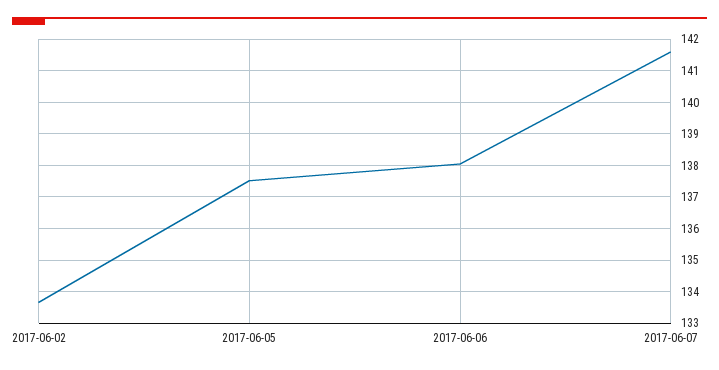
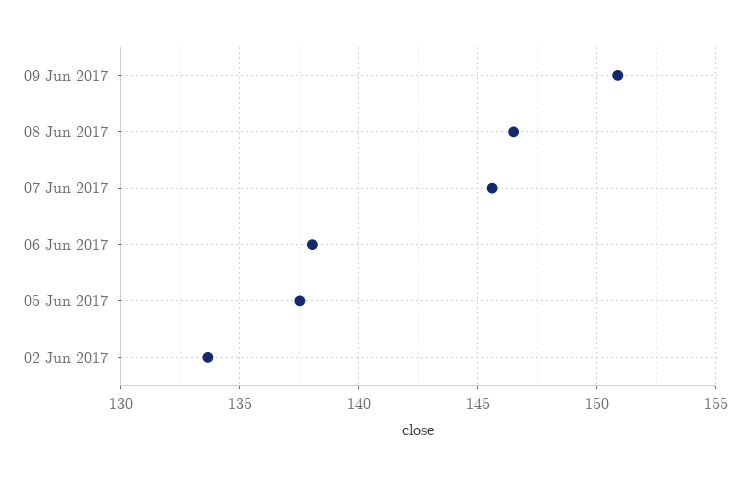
2017-06-07: 141.6 -> 145.5
09 Jun 2017: none -> 151
08 Jun 2017: none -> 146.5

